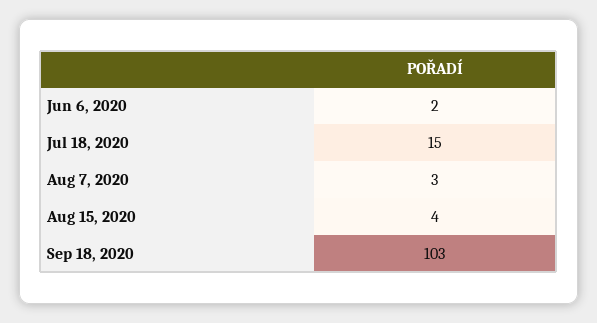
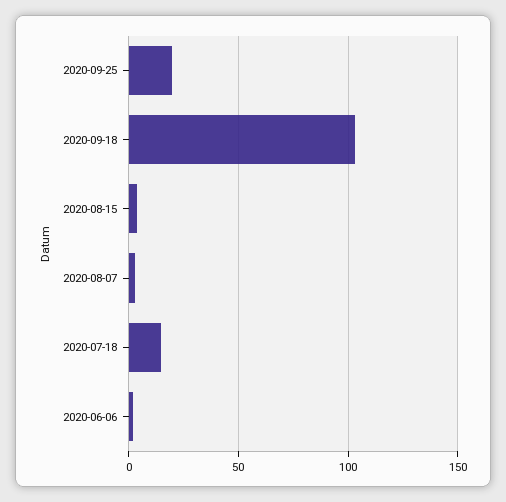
2020-09-25: none -> 20

